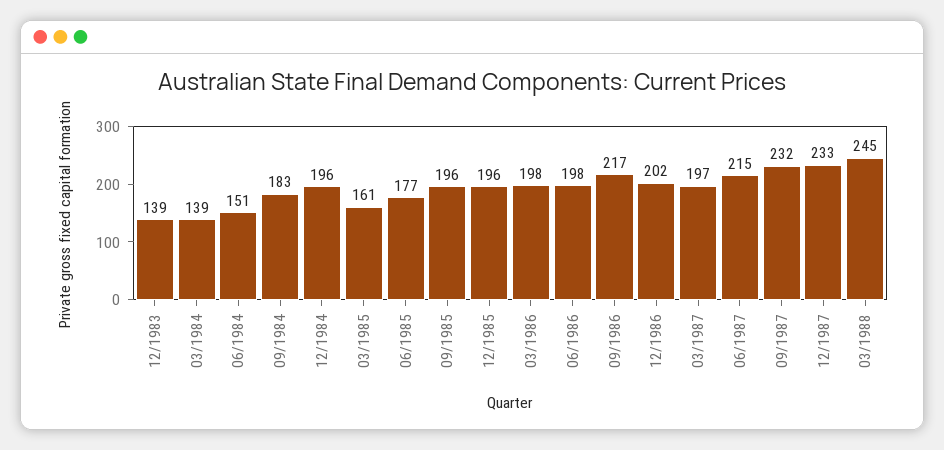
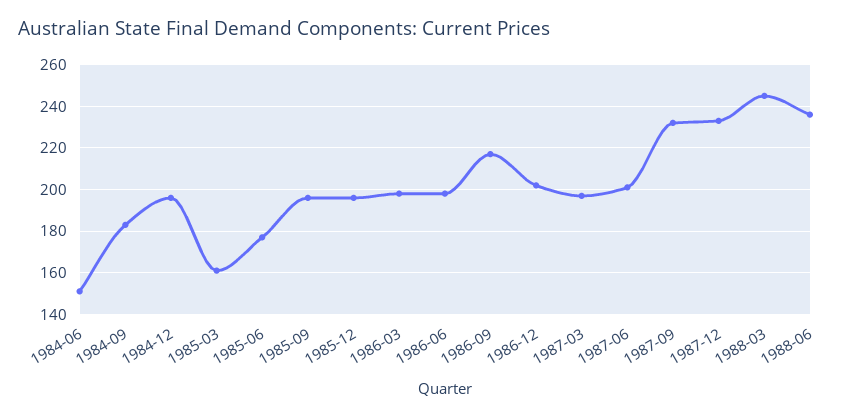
12/1983: 139 -> none
03/1984: 139 -> none
06/1987: 215 -> 200
1988-06: none -> 235

